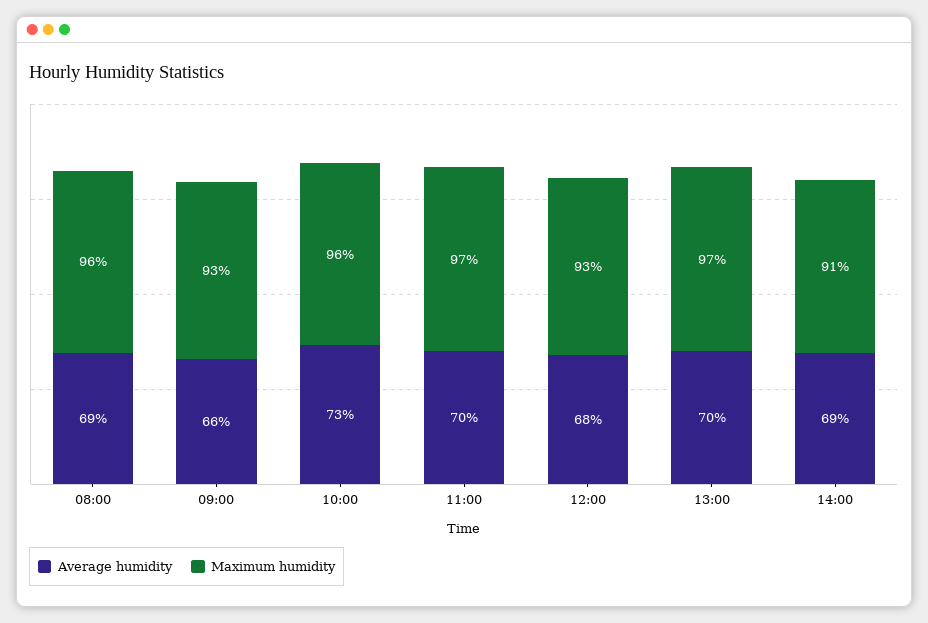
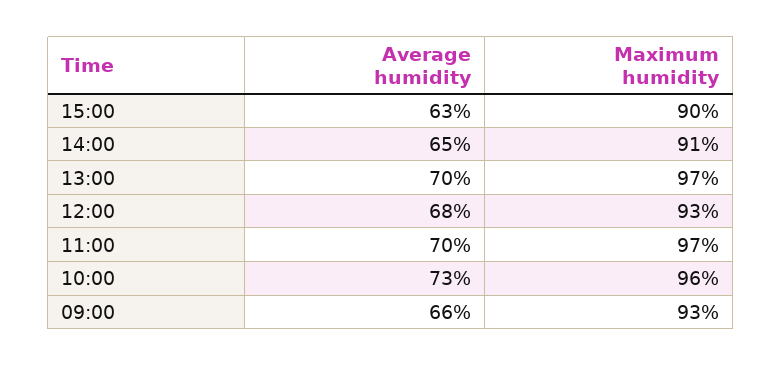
Average humidity, 08:00: 69 -> none
Maximum humidity, 08:00: 96 -> none
Average humidity, 14:00: 69 -> 65
Average humidity, 15:00: none -> 63
Maximum humidity, 15:00: none -> 90

